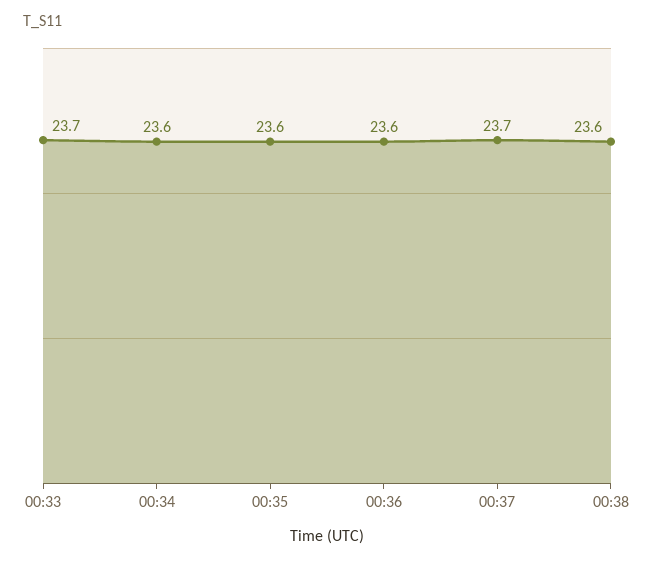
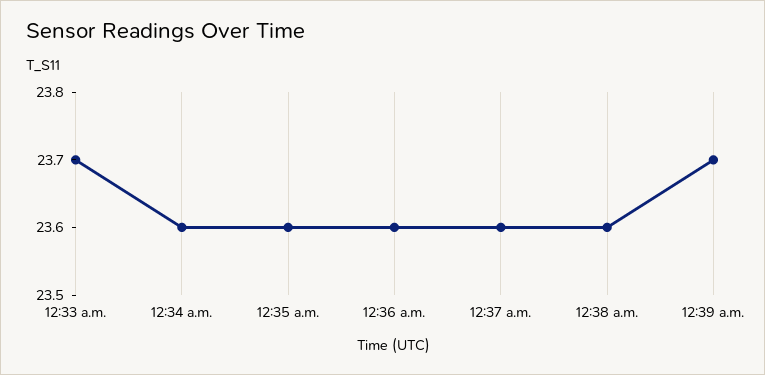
00:37: 23.7 -> 23.6
12:39 a.m.: none -> 23.7

